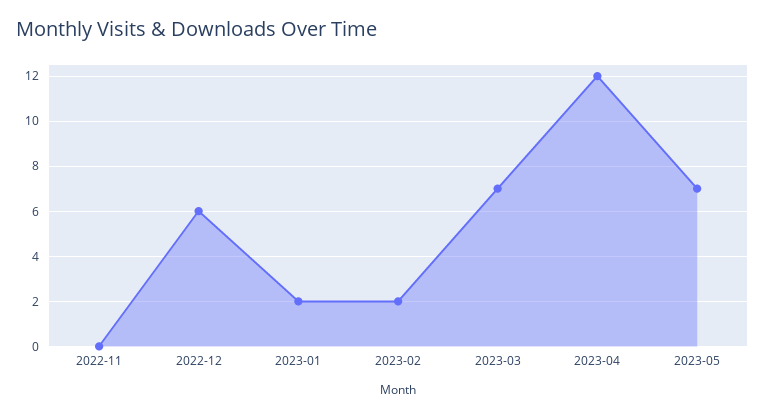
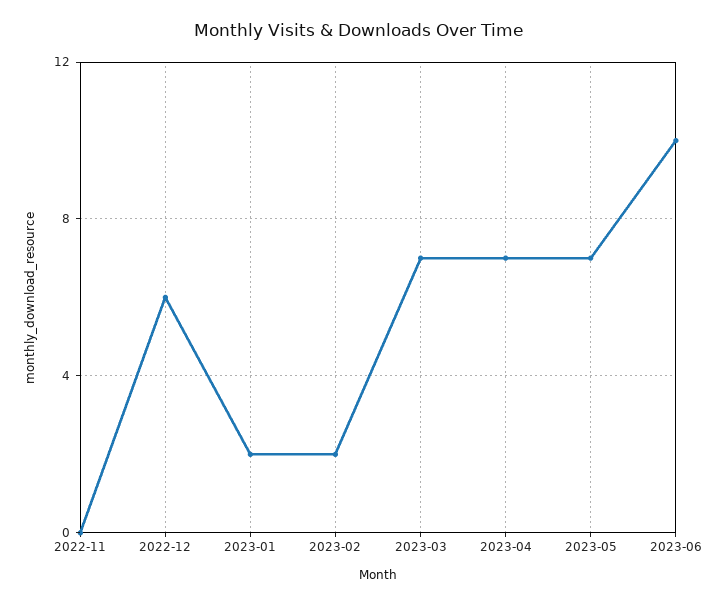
2023-04: 12 -> 7
2023-06: none -> 10

